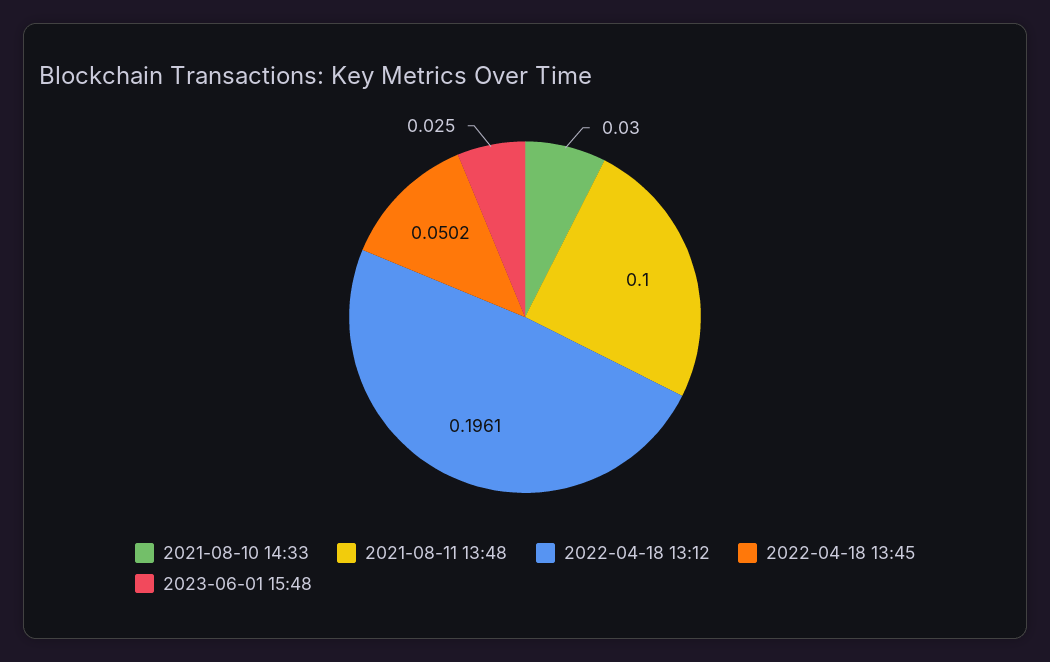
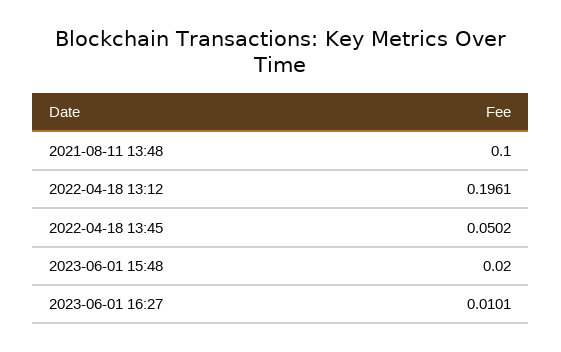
2021-08-10 14:33: 0.03 -> none
2023-06-01 15:48: 0.025 -> 0.02
2023-06-01 16:27: none -> 0.0101

